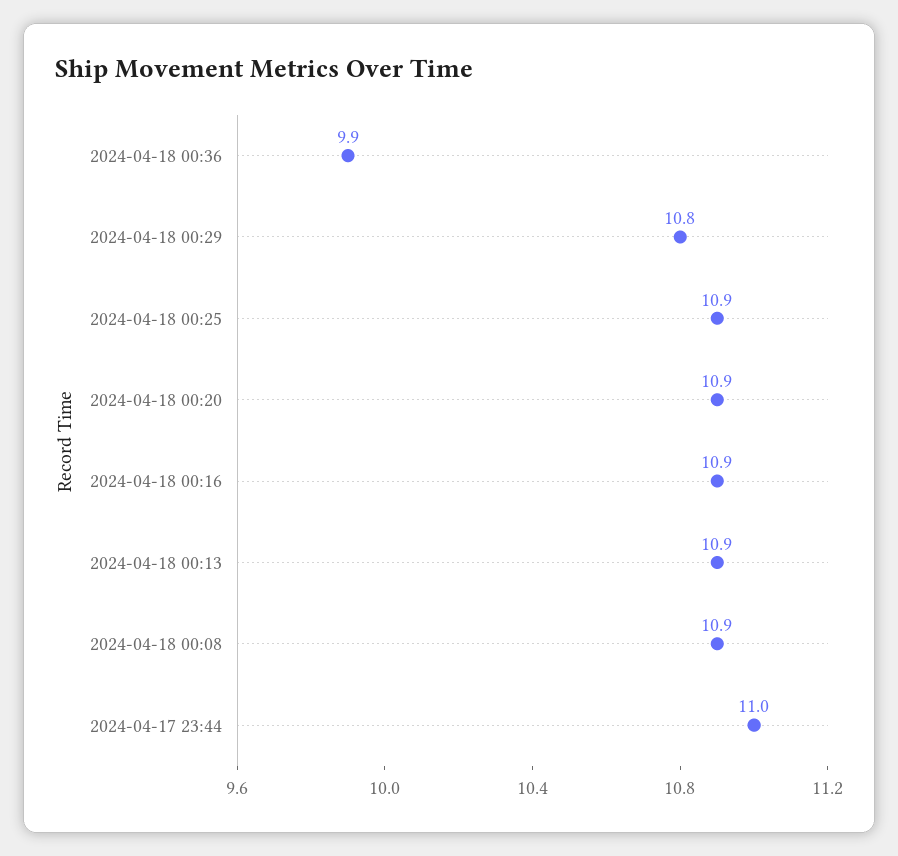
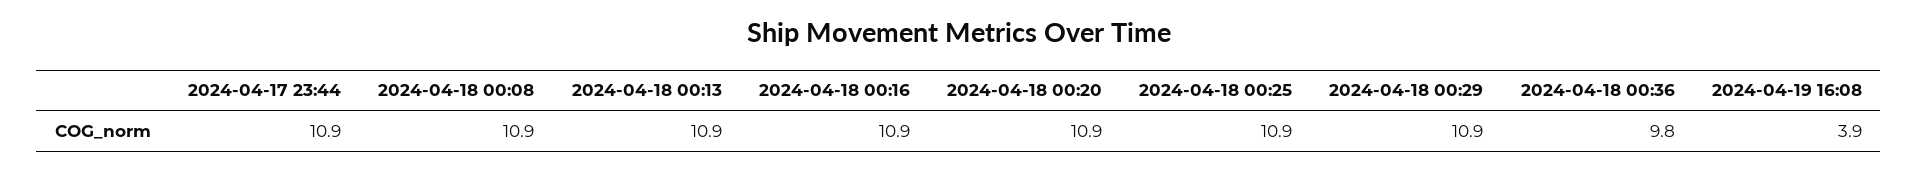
2024-04-18 00:36: 9.9 -> 9.8
2024-04-18 00:29: 10.8 -> 10.9
2024-04-17 23:44: 11 -> 10.9
2024-04-19 16:08: none -> 3.9

